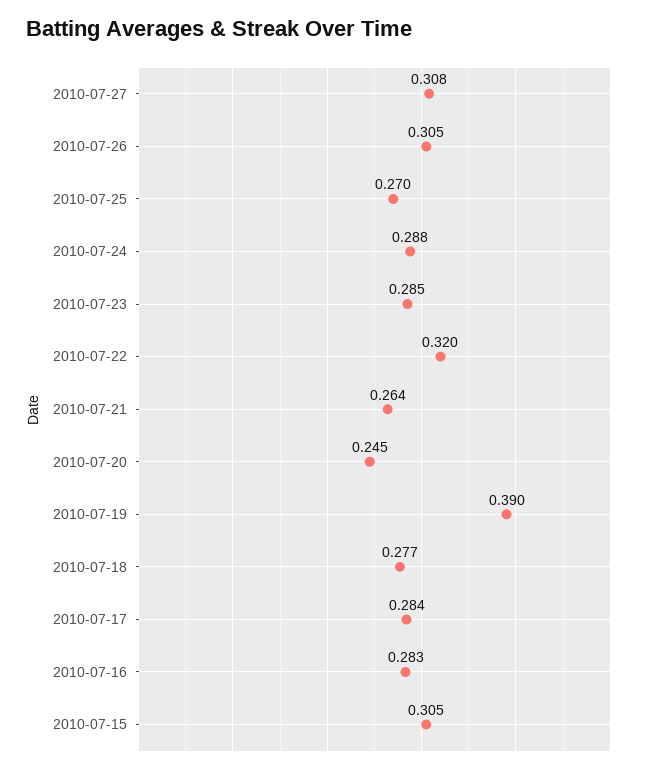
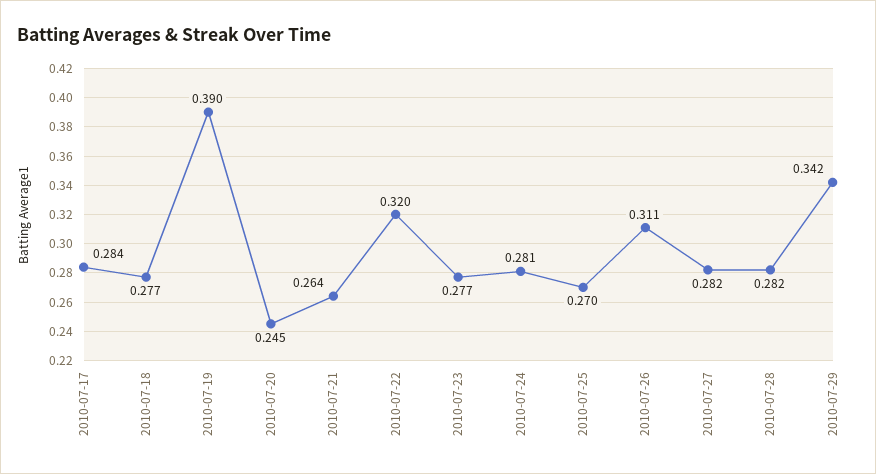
2010-07-27: 0.308 -> 0.282
2010-07-26: 0.305 -> 0.311
2010-07-24: 0.288 -> 0.281
2010-07-23: 0.285 -> 0.277
2010-07-16: 0.283 -> none
2010-07-15: 0.305 -> none
2010-07-28: none -> 0.282
2010-07-29: none -> 0.342

